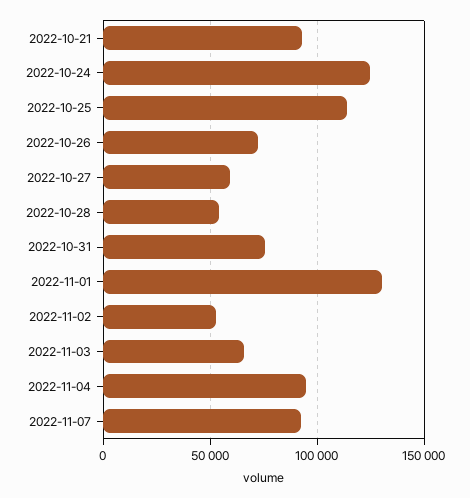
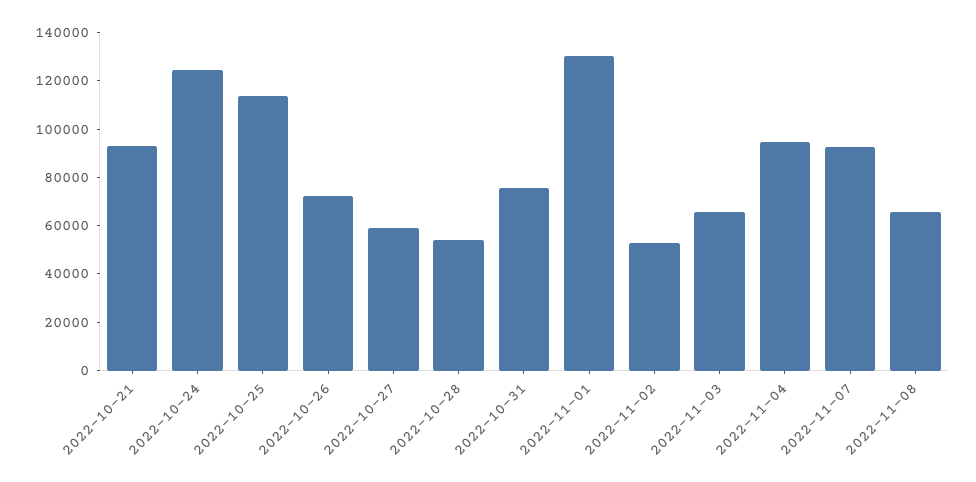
2022-11-08: none -> 65000

